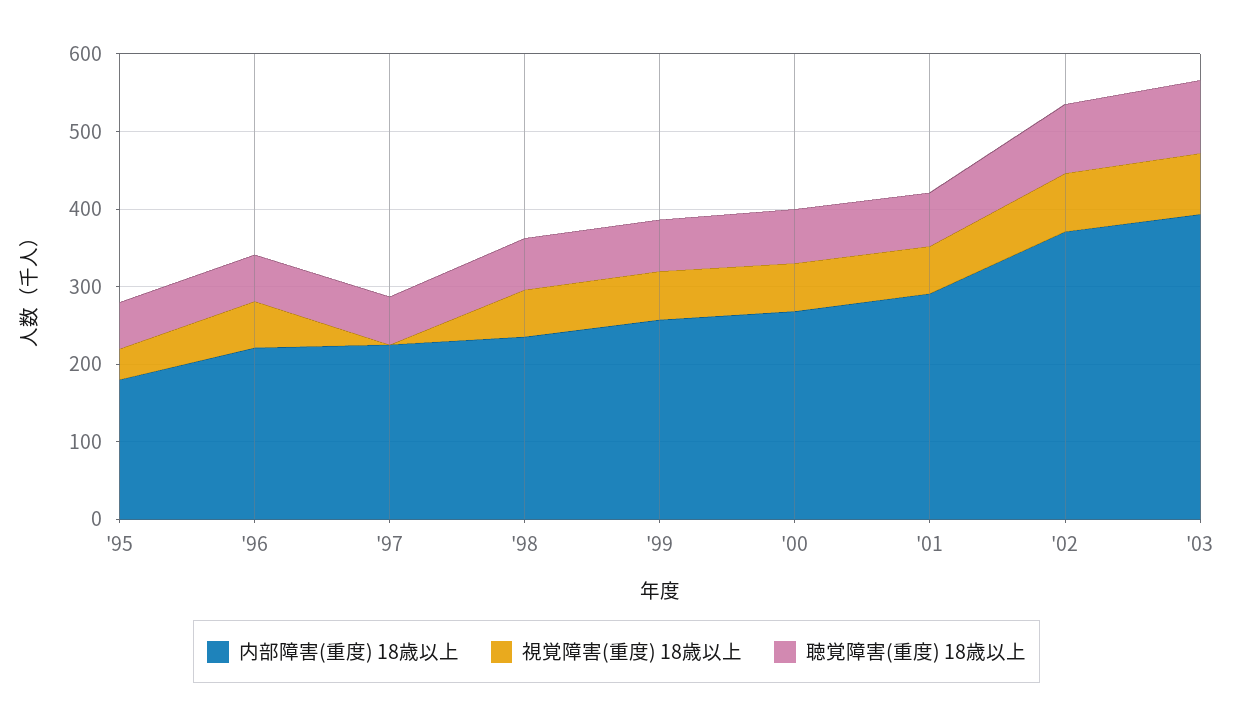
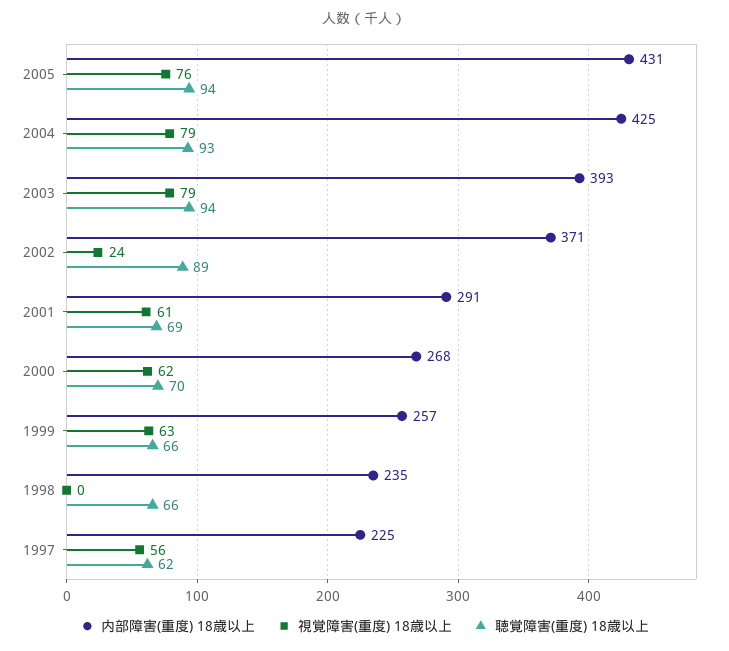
内部障害(重度) 18歳以上, '95: 180 -> none
視覚障害(重度) 18歳以上, '95: 40 -> none
聴覚障害(重度) 18歳以上, '95: 60 -> none
内部障害(重度) 18歳以上, '96: 220 -> none
視覚障害(重度) 18歳以上, '96: 60 -> none
聴覚障害(重度) 18歳以上, '96: 60 -> none
視覚障害(重度) 18歳以上, '97: 0 -> 56
視覚障害(重度) 18歳以上, '98: 60 -> 0
視覚障害(重度) 18歳以上, '02: 80 -> 24
内部障害(重度) 18歳以上, 2005: none -> 431
視覚障害(重度) 18歳以上, 2005: none -> 76
聴覚障害(重度) 18歳以上, 2005: none -> 94
内部障害(重度) 18歳以上, 2004: none -> 425
視覚障害(重度) 18歳以上, 2004: none -> 79
聴覚障害(重度) 18歳以上, 2004: none -> 93

